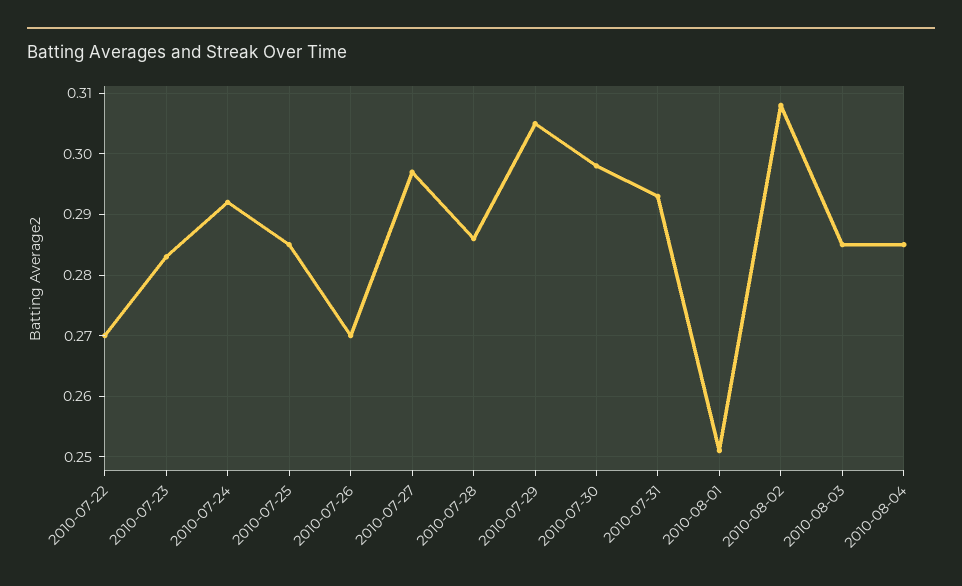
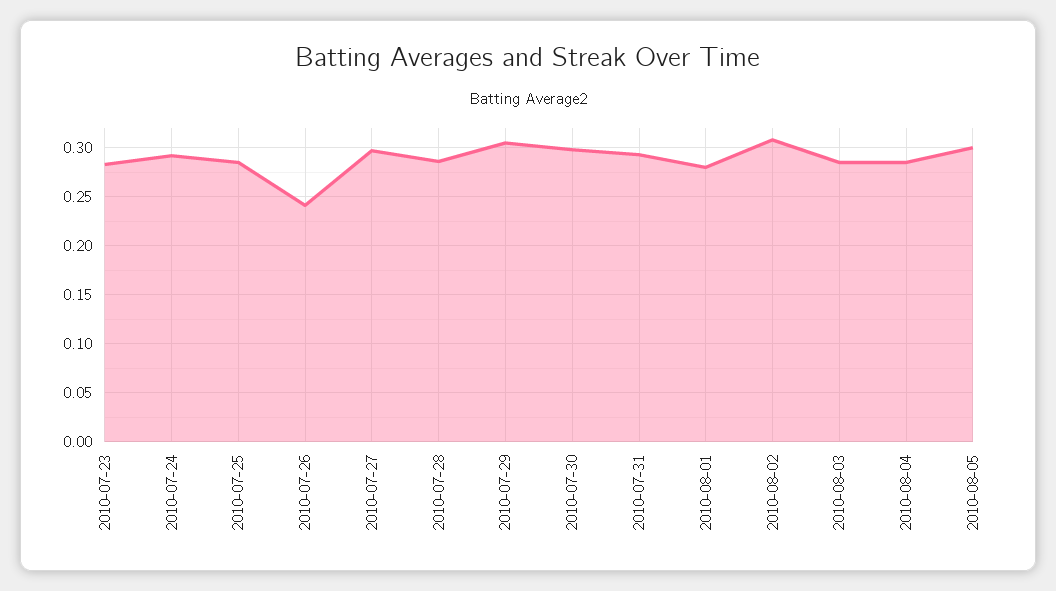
2010-07-22: 0.27 -> none
2010-07-26: 0.27 -> 0.24
2010-08-01: 0.251 -> 0.28
2010-08-05: none -> 0.3

